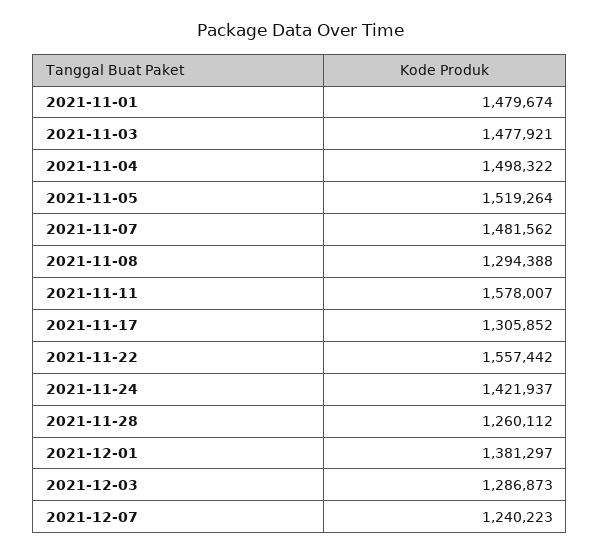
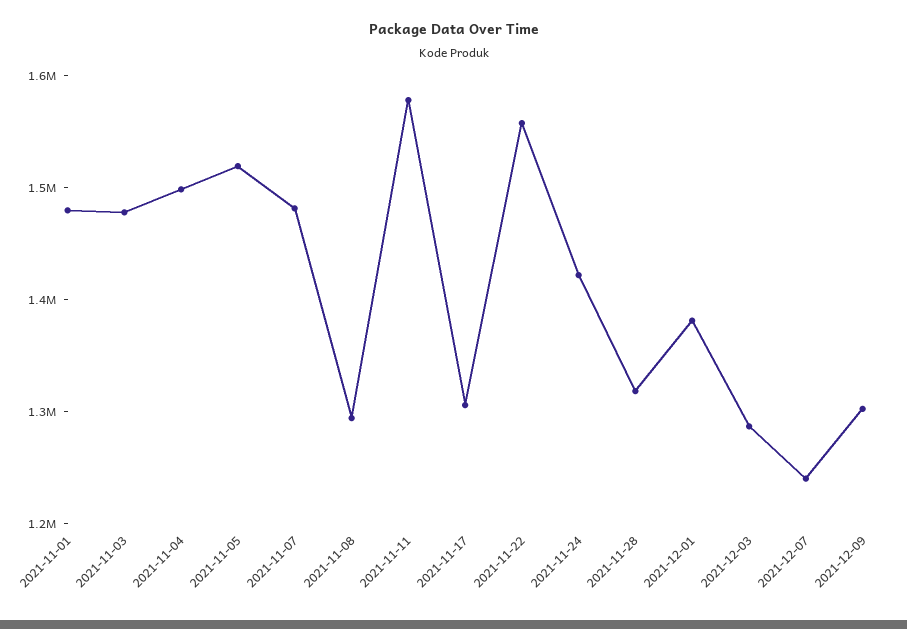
2021-11-28: 1260112 -> 1320000
2021-12-09: none -> 1300000

